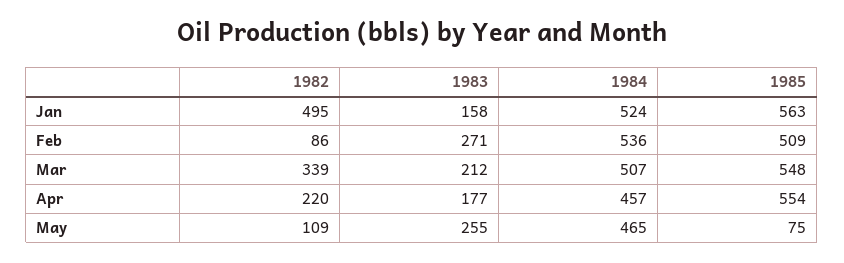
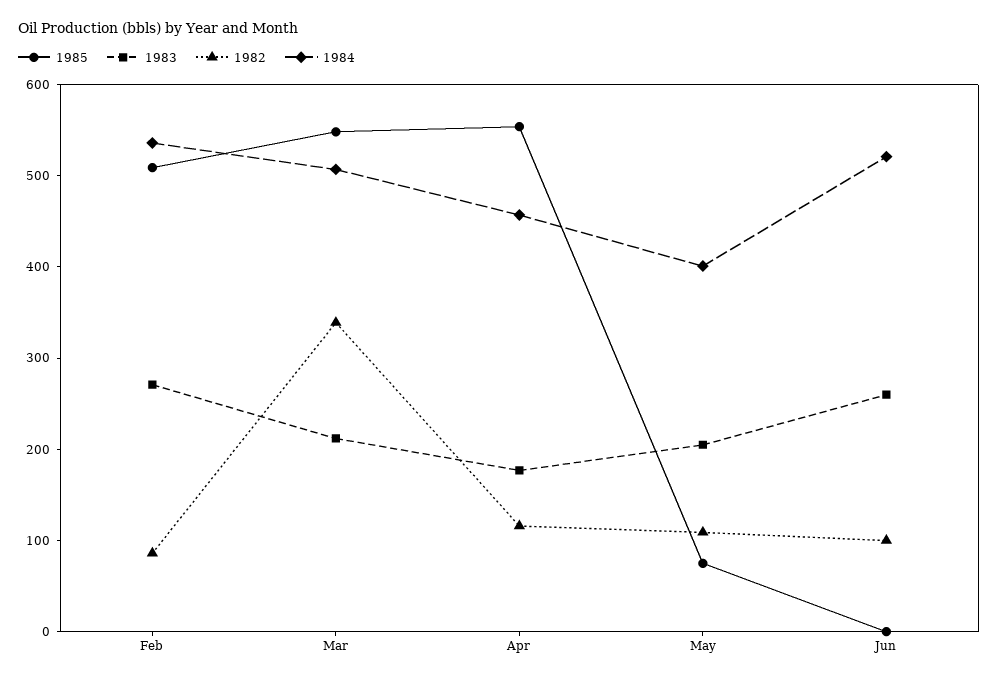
1982, Jan: 495 -> none
1983, Jan: 158 -> none
1984, Jan: 524 -> none
1985, Jan: 563 -> none
1982, Apr: 220 -> 120
1983, May: 255 -> 200
1984, May: 465 -> 400
1985, Jun: none -> 0
1983, Jun: none -> 260
1982, Jun: none -> 100
1984, Jun: none -> 520

